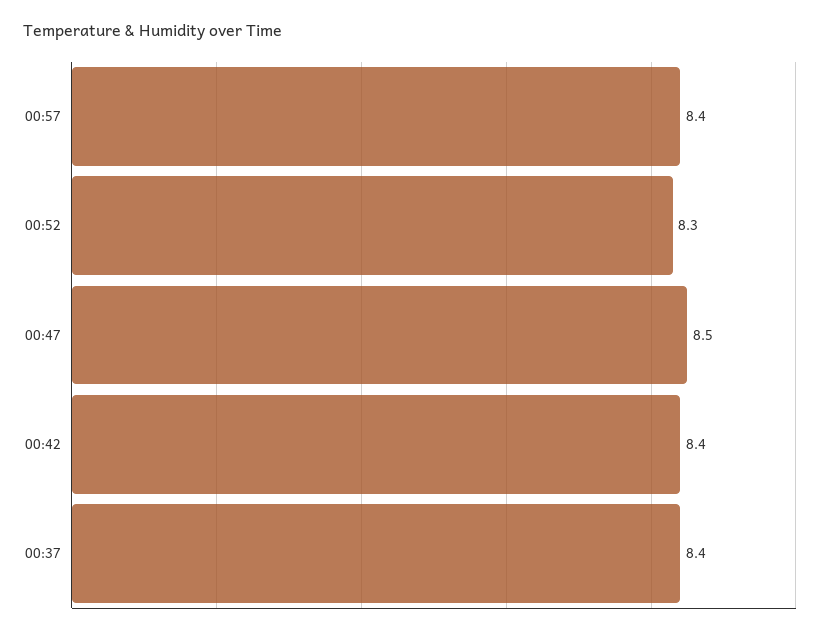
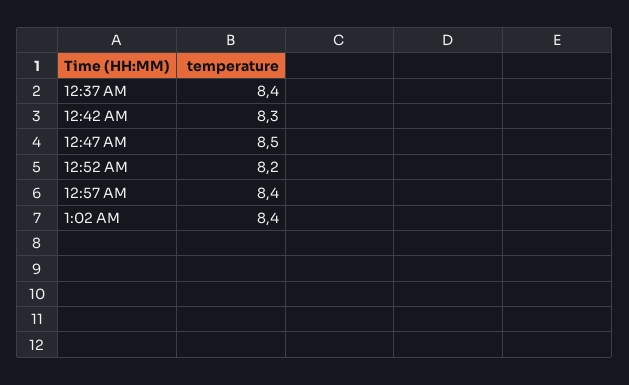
00:52: 8.3 -> 8.2
00:42: 8.4 -> 8.3
1:02 AM: none -> 8.4

